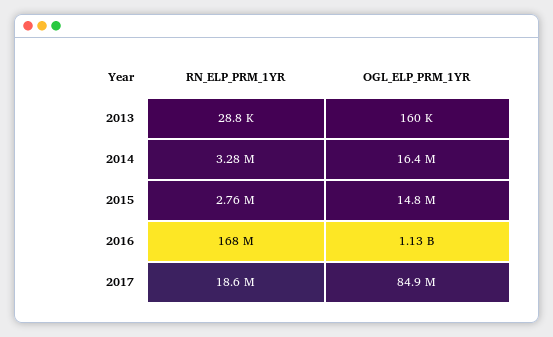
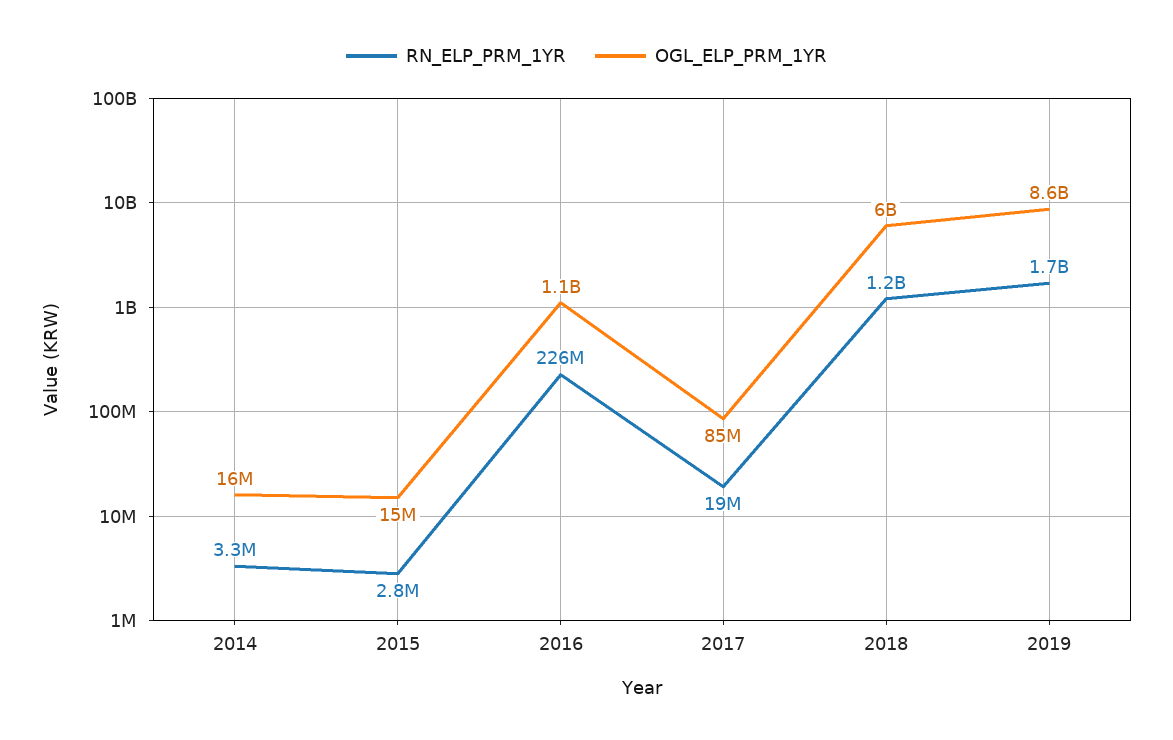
RN_ELP_PRM_1YR, 2013: 28800 -> none
OGL_ELP_PRM_1YR, 2013: 160000 -> none
RN_ELP_PRM_1YR, 2016: 168000000 -> 226000000
RN_ELP_PRM_1YR, 2018: none -> 1200000000
OGL_ELP_PRM_1YR, 2018: none -> 6000000000
RN_ELP_PRM_1YR, 2019: none -> 1700000000
OGL_ELP_PRM_1YR, 2019: none -> 8600000000

